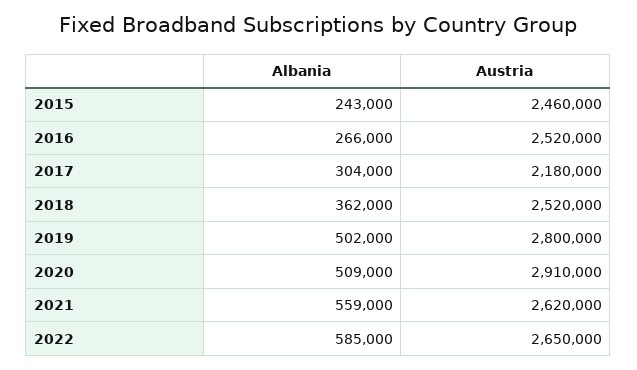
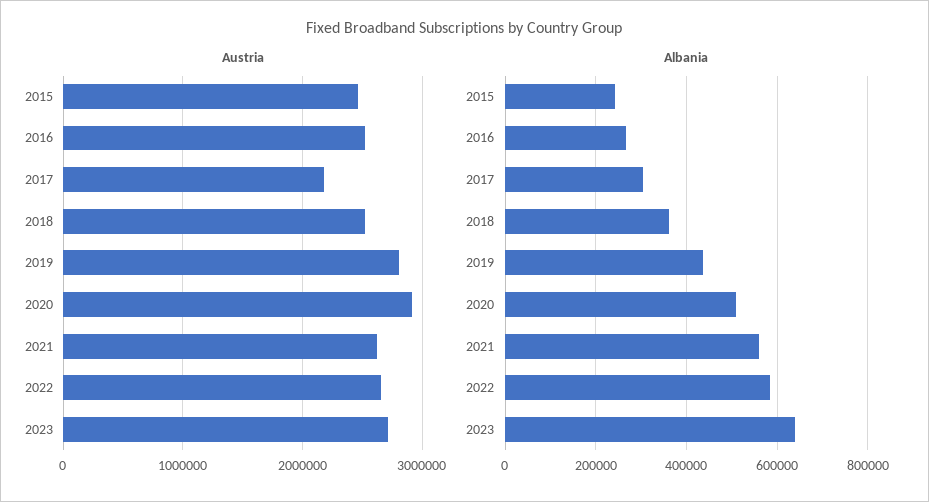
Albania, 2019: 502000 -> 440000
Austria, 2023: none -> 2700000
Albania, 2023: none -> 640000

